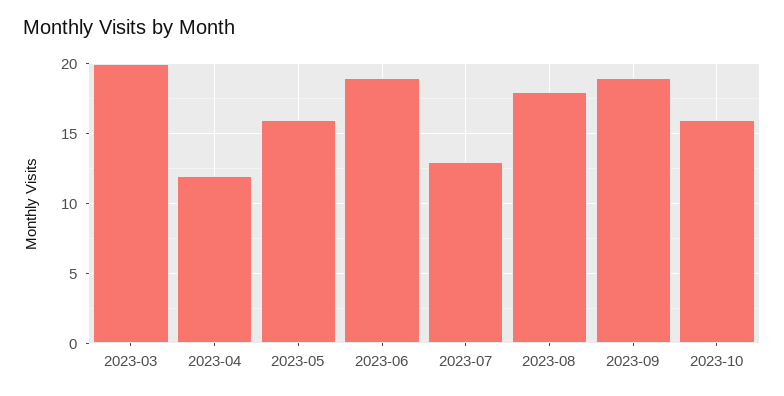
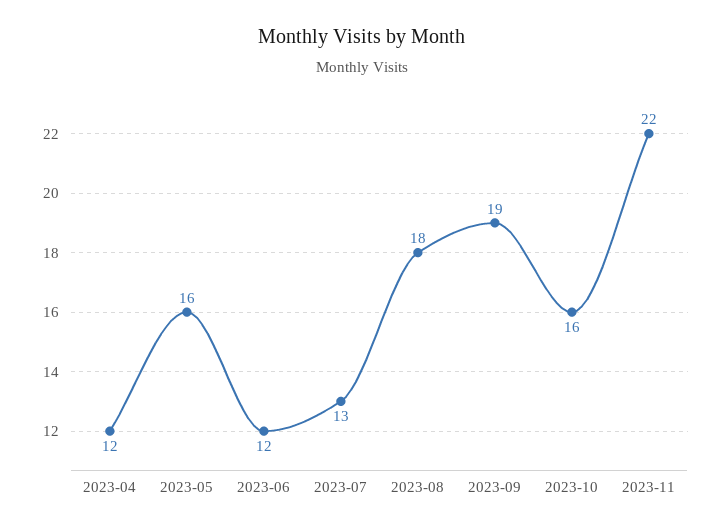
2023-03: 20 -> none
2023-06: 19 -> 12
2023-11: none -> 22

